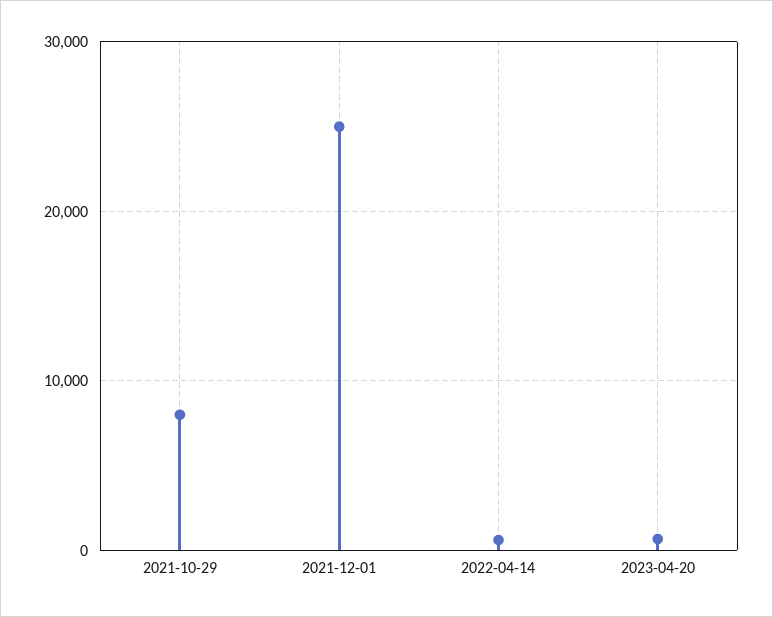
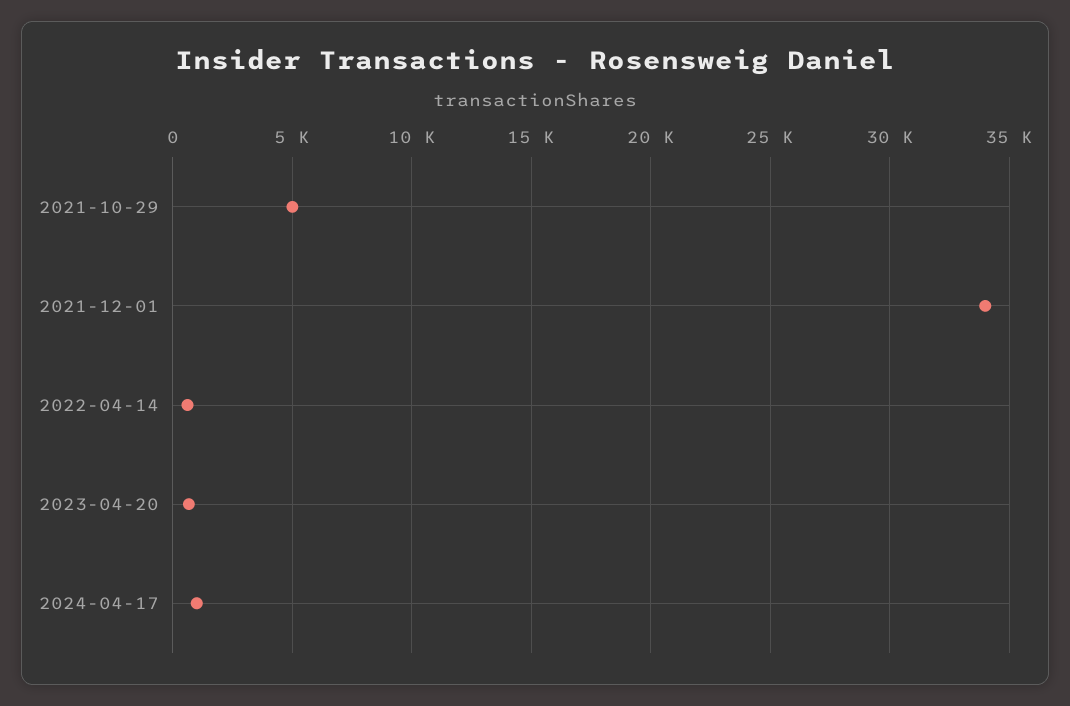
2021-10-29: 8000 -> 5000
2021-12-01: 25000 -> 34000
2024-04-17: none -> 1000

